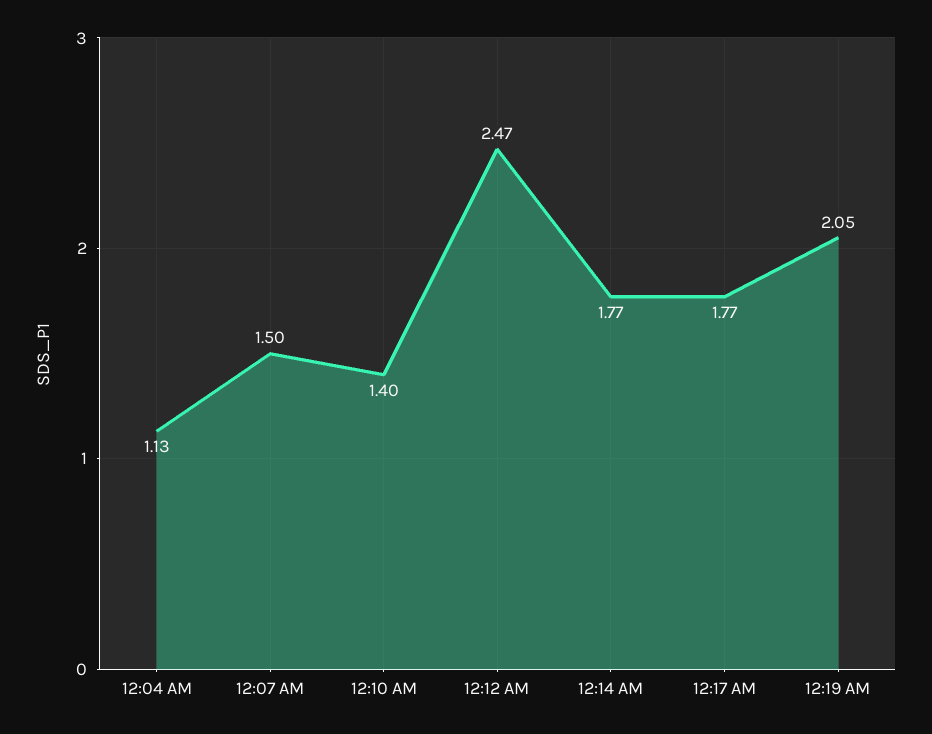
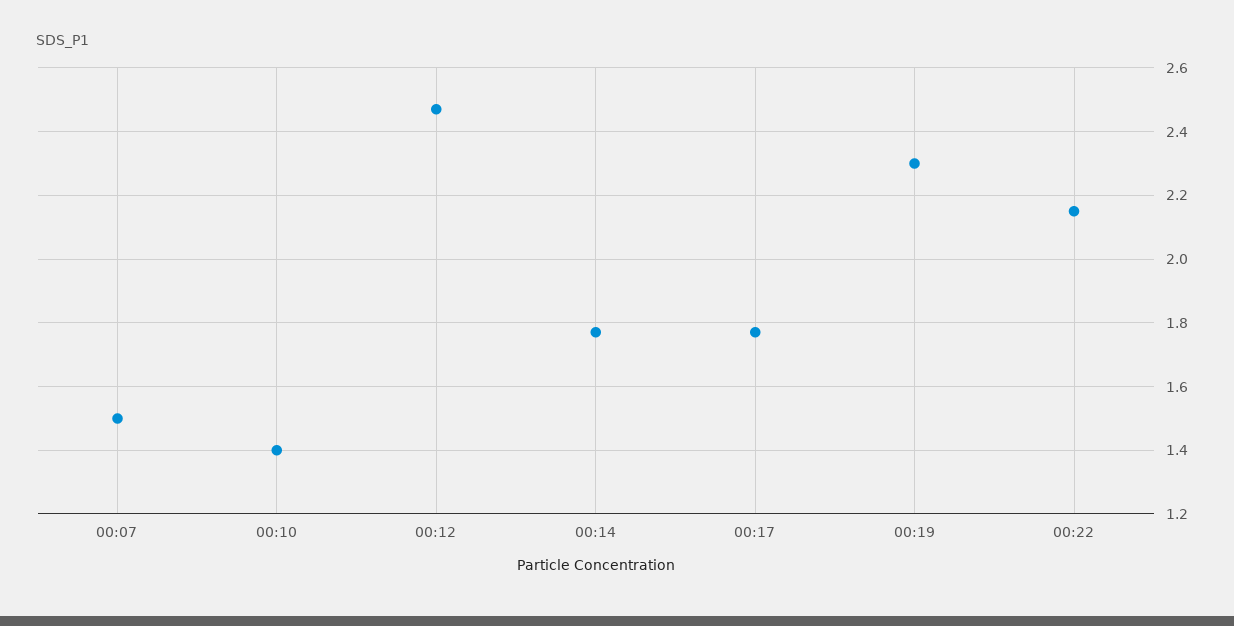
12:04 AM: 1.13 -> none
12:19 AM: 2.05 -> 2.3
00:22: none -> 2.15

